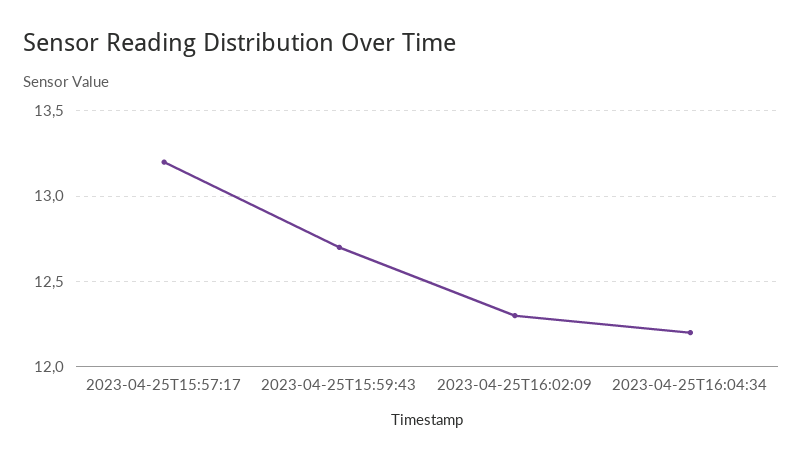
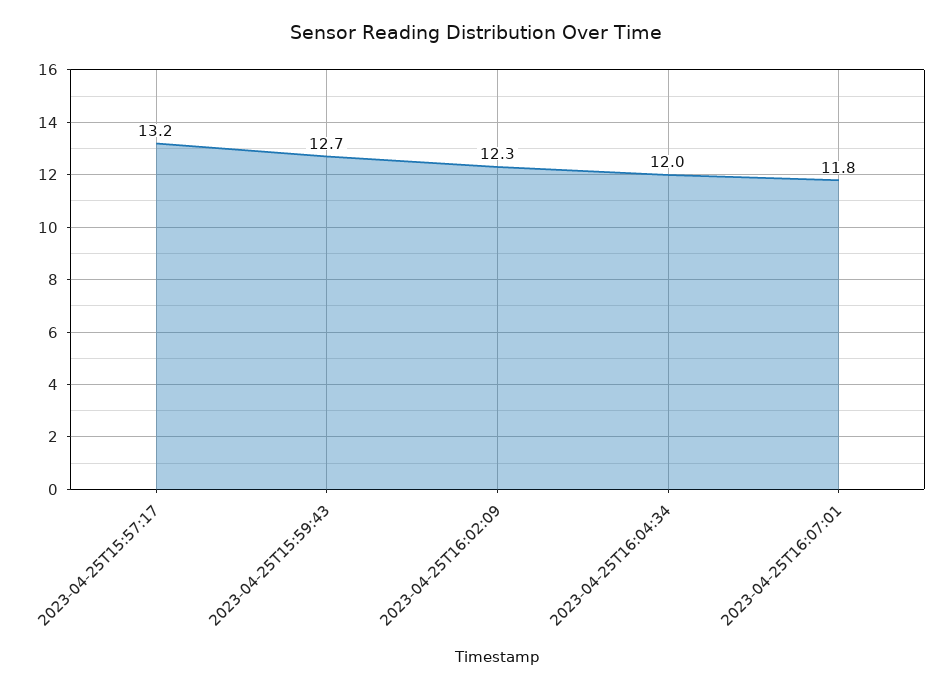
2023-04-25T16:04:34: 12.2 -> 12
2023-04-25T16:07:01: none -> 11.8

